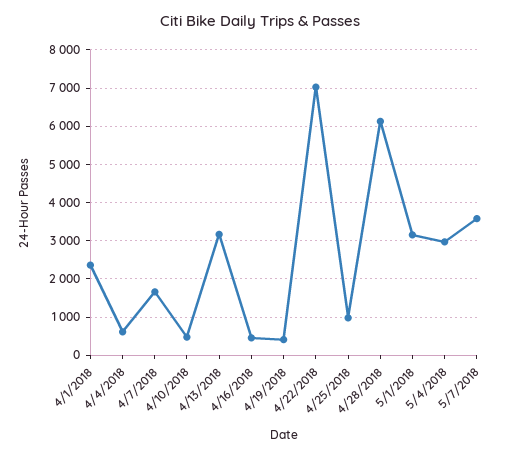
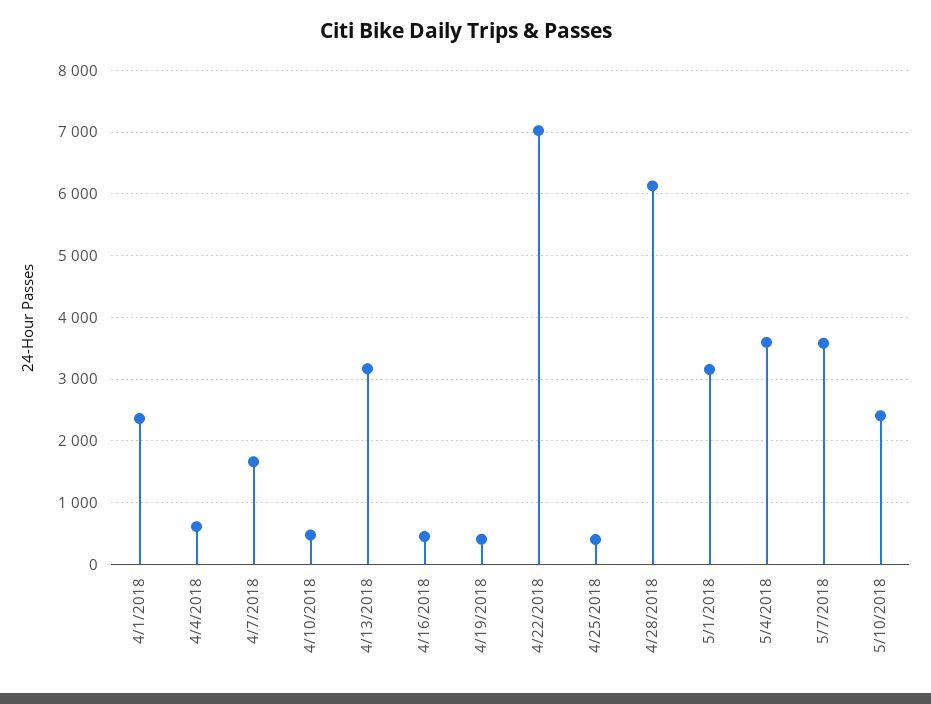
4/25/2018: 1000 -> 400
5/4/2018: 3000 -> 3600
5/10/2018: none -> 2400

